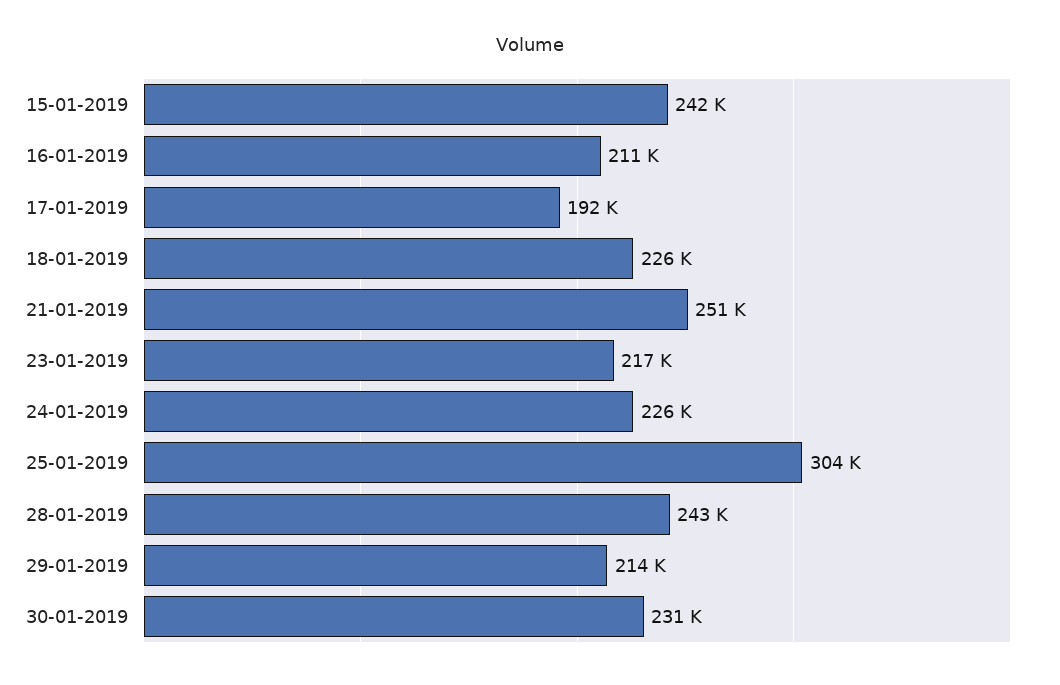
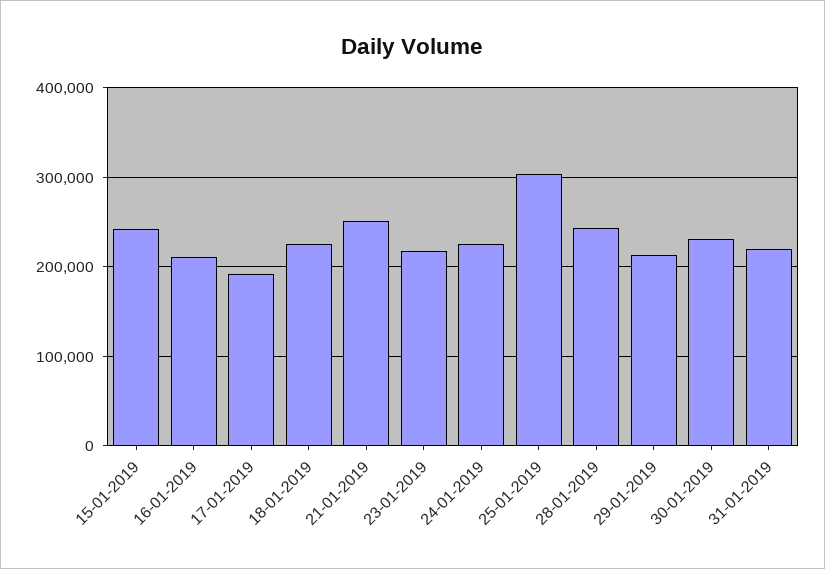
31-01-2019: none -> 220000

